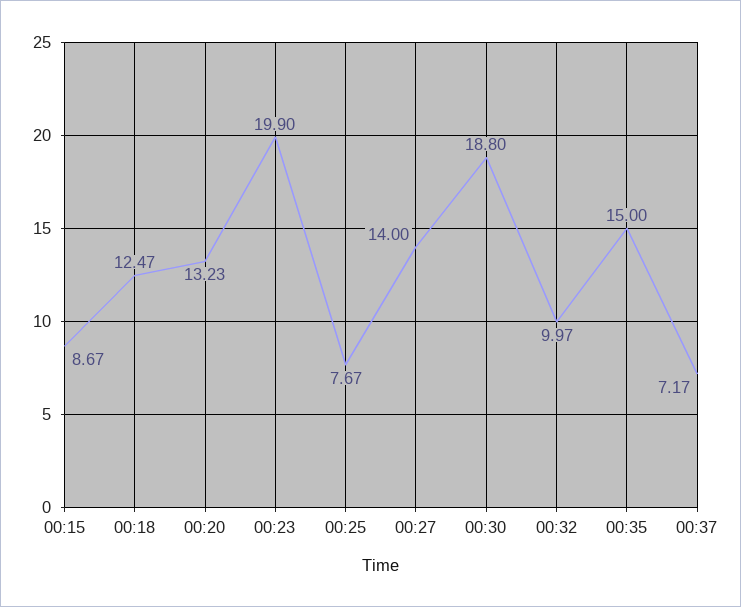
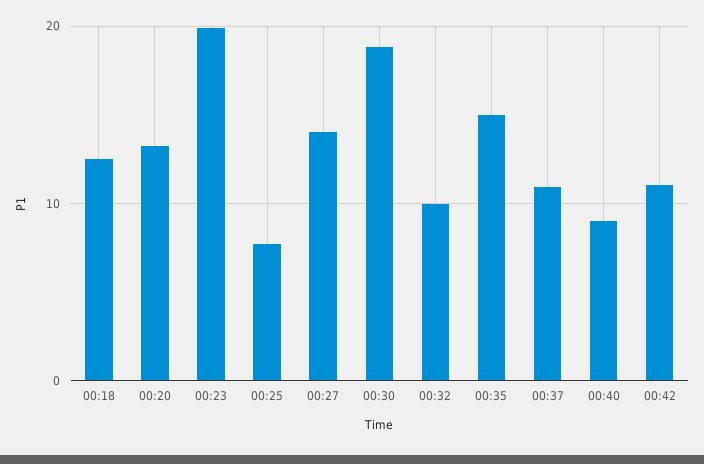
00:15: 8.67 -> none
00:37: 7.17 -> 11
00:40: none -> 9
00:42: none -> 11

